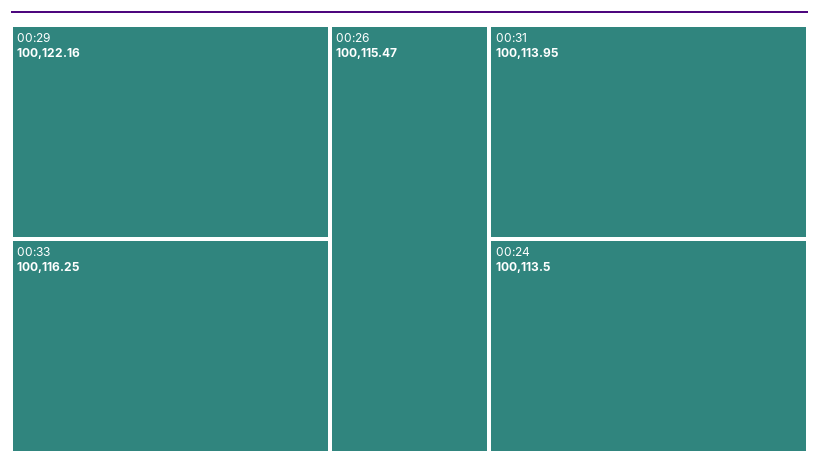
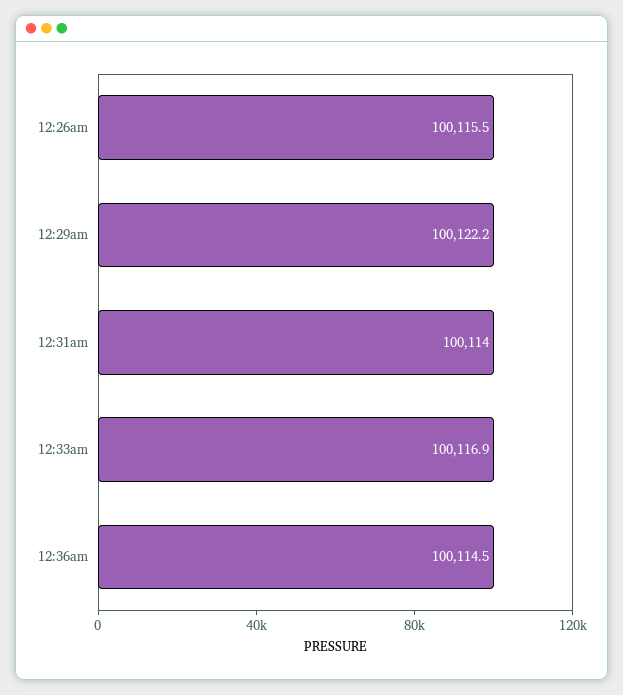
00:33: 100116.25 -> 100116.9
00:24: 100113.5 -> none
12:36am: none -> 100114.5

